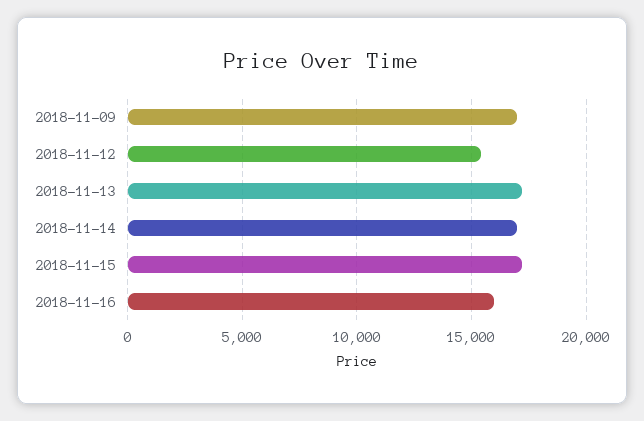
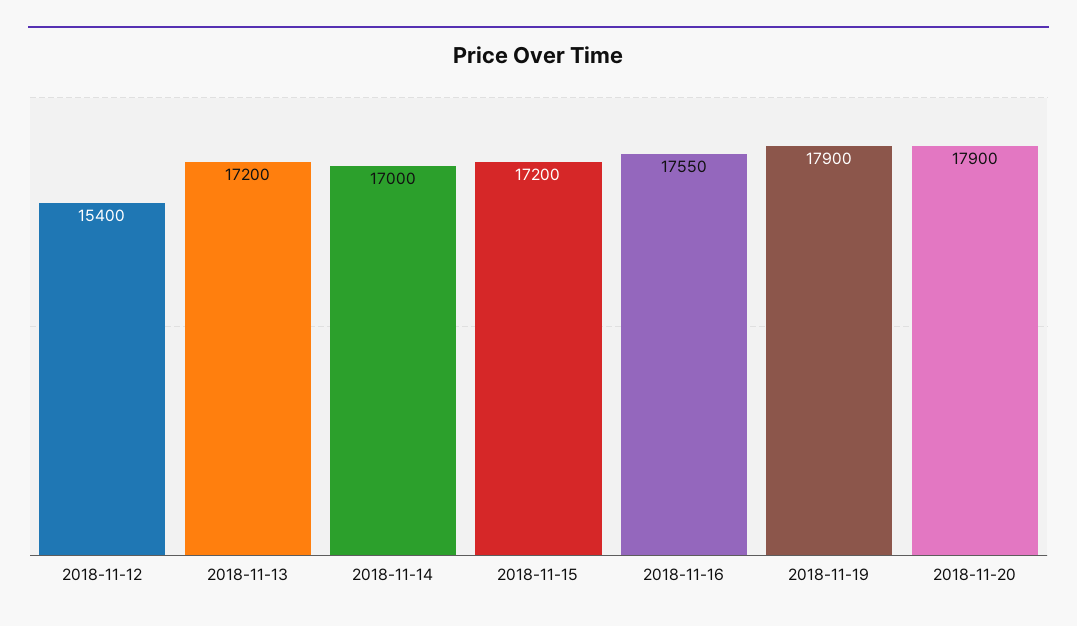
2018-11-09: 17000 -> none
2018-11-16: 16000 -> 17550
2018-11-19: none -> 17900
2018-11-20: none -> 17900

